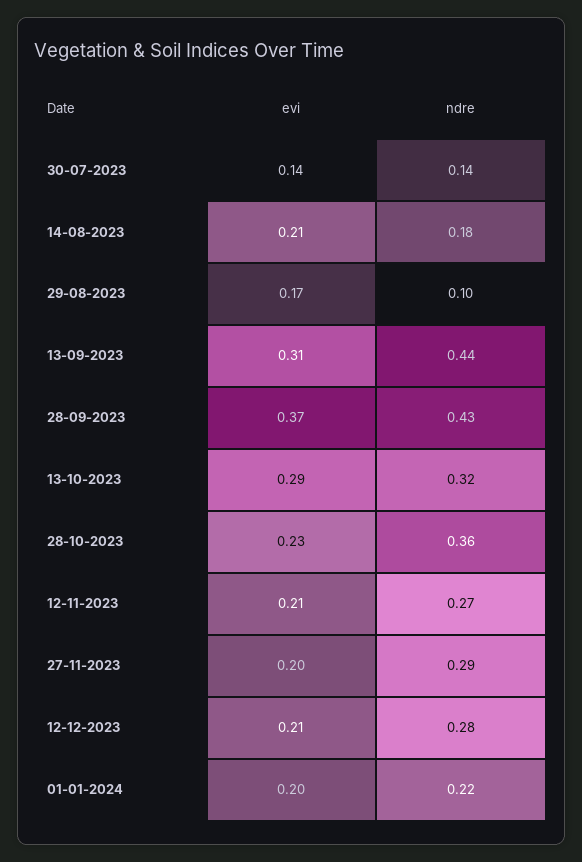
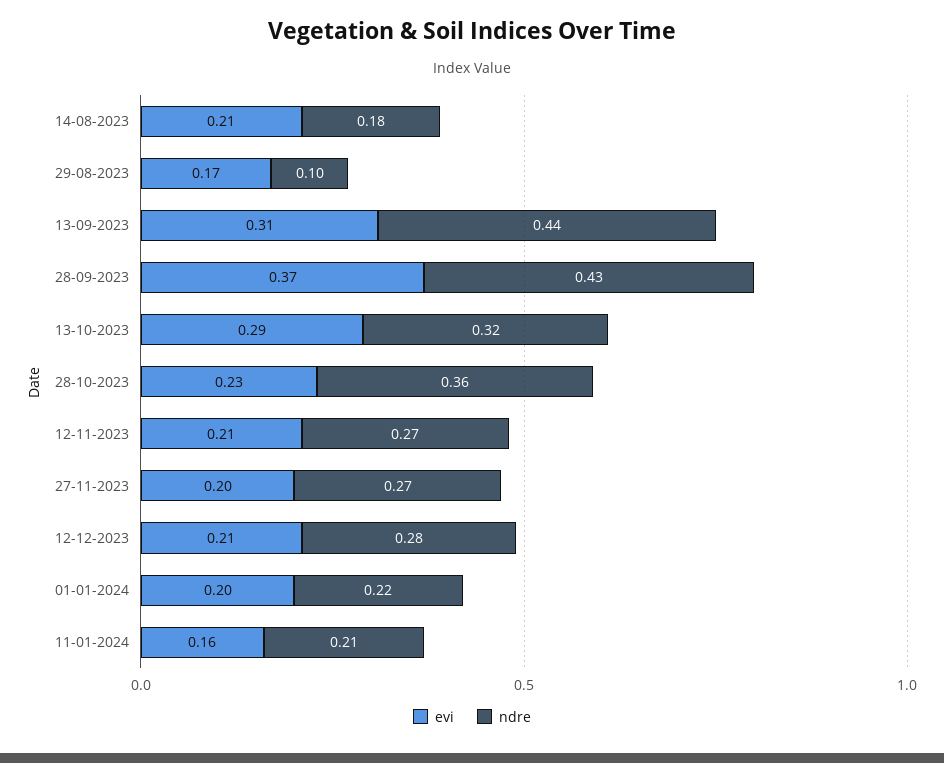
evi, 30-07-2023: 0.14 -> none
ndre, 30-07-2023: 0.14 -> none
ndre, 27-11-2023: 0.29 -> 0.27
evi, 11-01-2024: none -> 0.16
ndre, 11-01-2024: none -> 0.21

